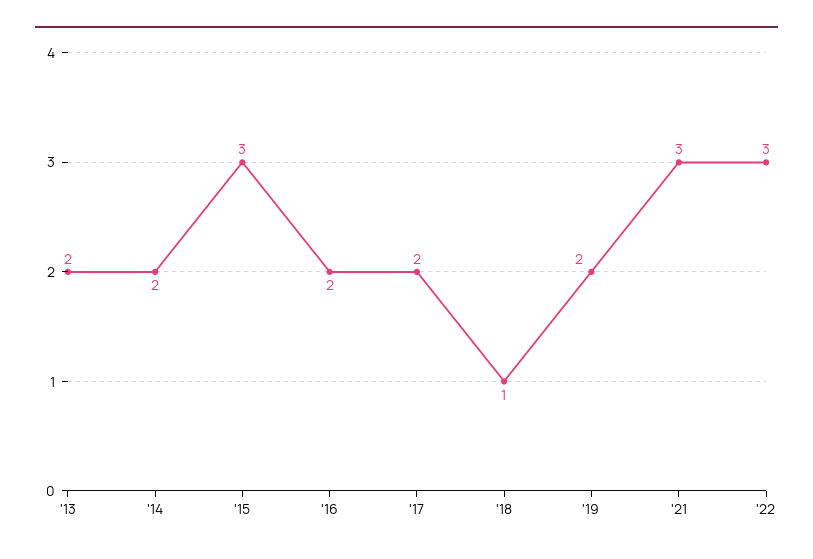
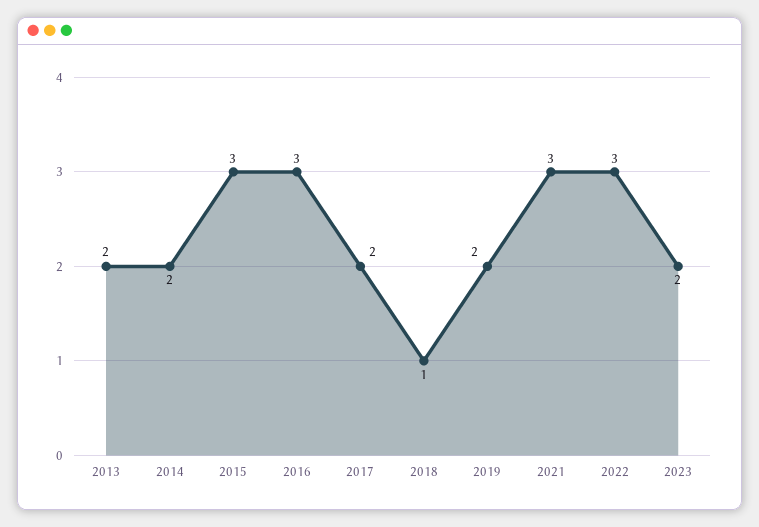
'16: 2 -> 3
2023: none -> 2

